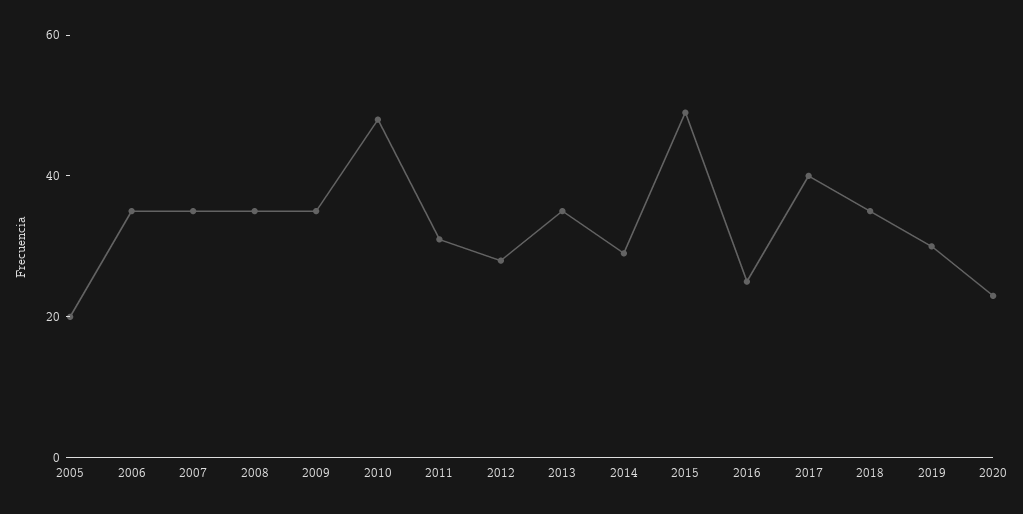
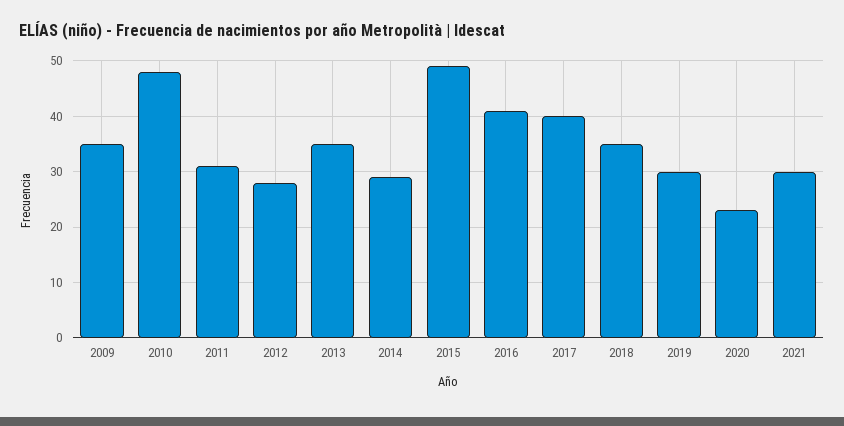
2005: 20 -> none
2006: 35 -> none
2007: 35 -> none
2008: 35 -> none
2016: 25 -> 40
2021: none -> 30

